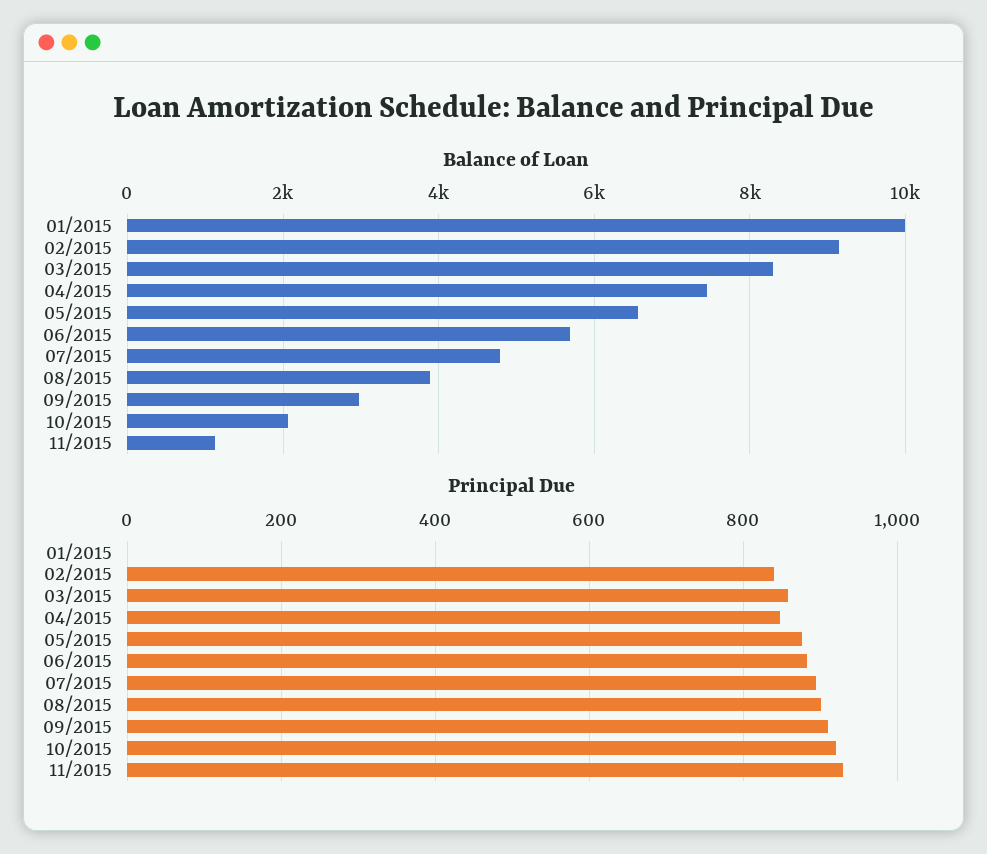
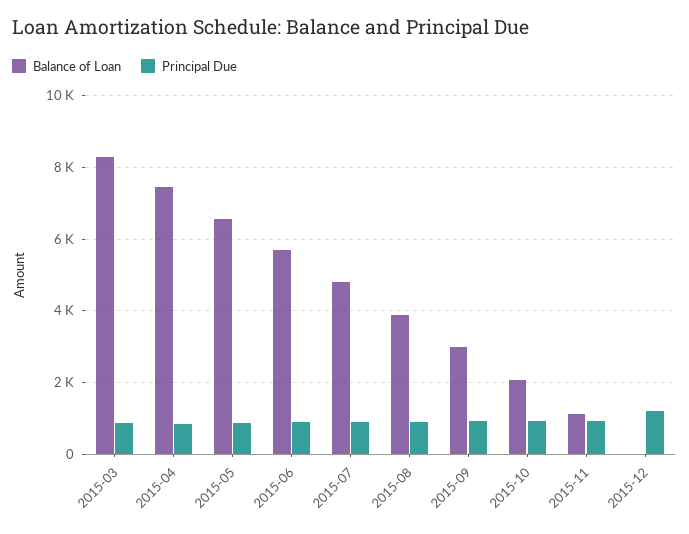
Balance of Loan, 01/2015: 10000 -> none
Balance of Loan, 02/2015: 9200 -> none
Principal Due, 01/2015: 0 -> none
Principal Due, 02/2015: 840 -> none
Balance of Loan, 2015-12: none -> 0
Principal Due, 2015-12: none -> 1200

